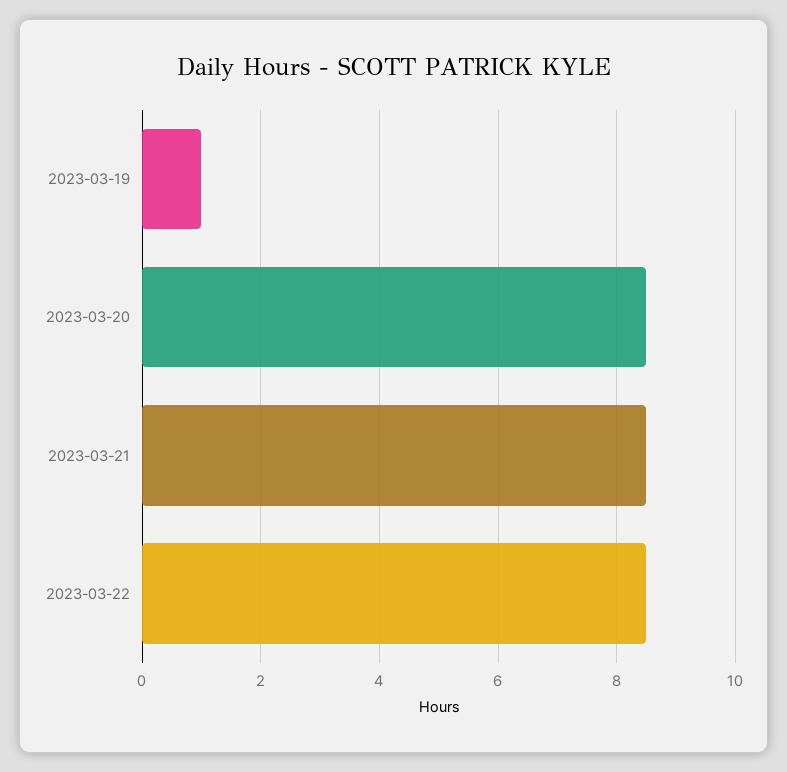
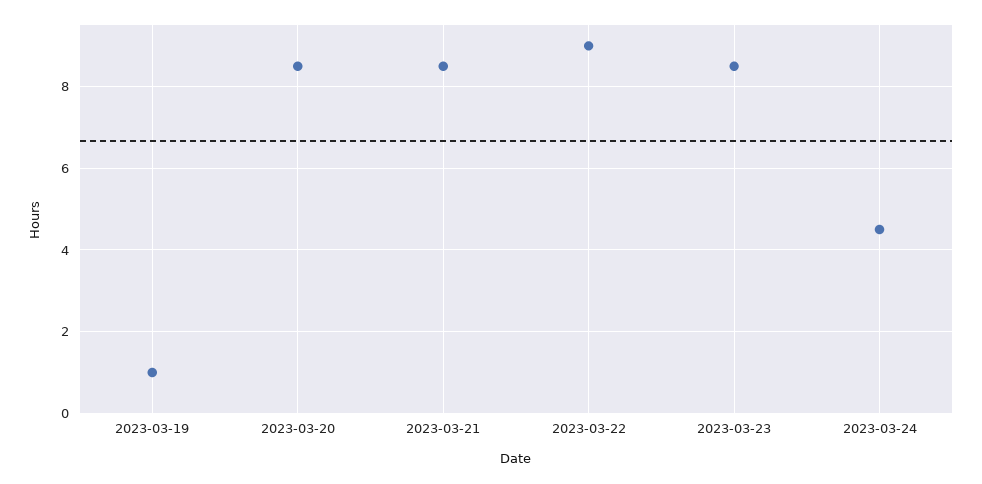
2023-03-22: 8.5 -> 9
2023-03-23: none -> 8.5
2023-03-24: none -> 4.5

